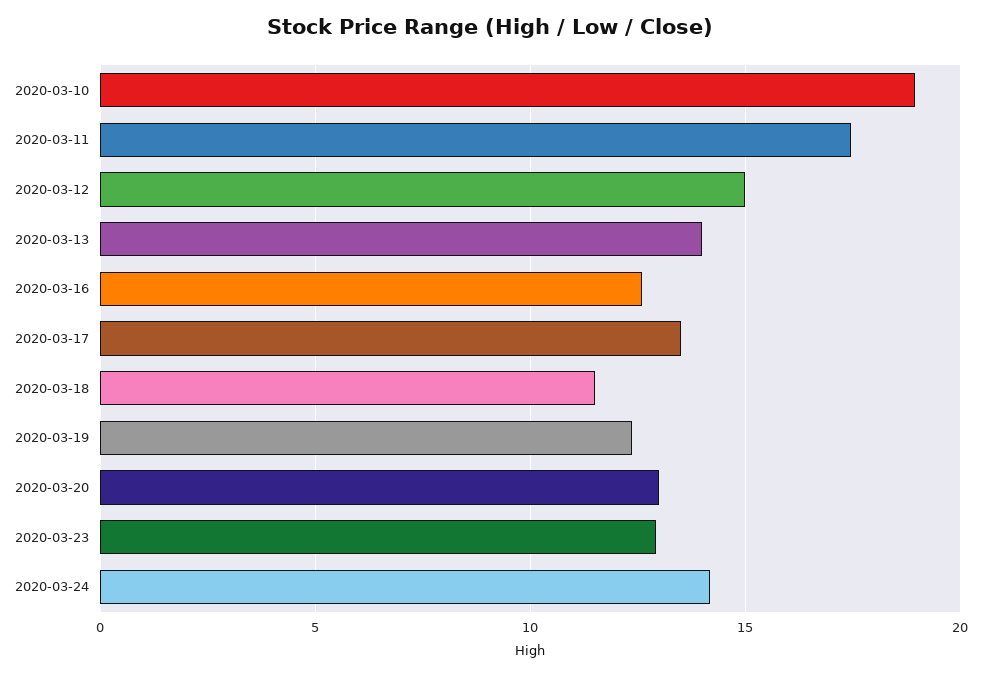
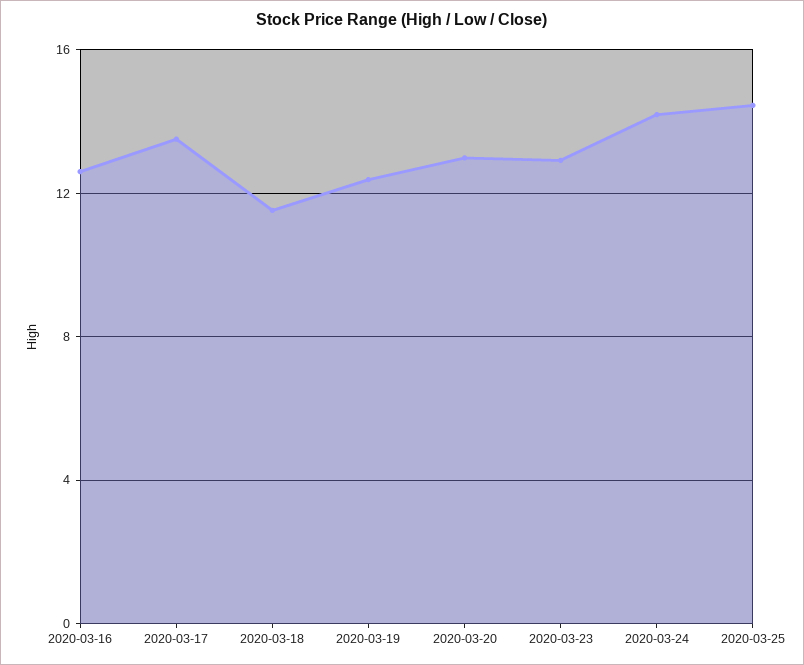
2020-03-10: 19 -> none
2020-03-11: 17.5 -> none
2020-03-12: 15 -> none
2020-03-13: 14 -> none
2020-03-25: none -> 14.5

